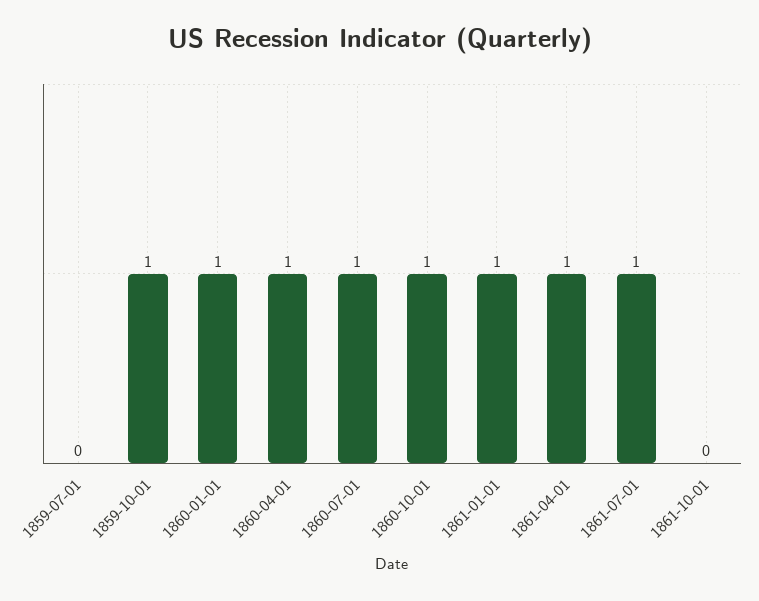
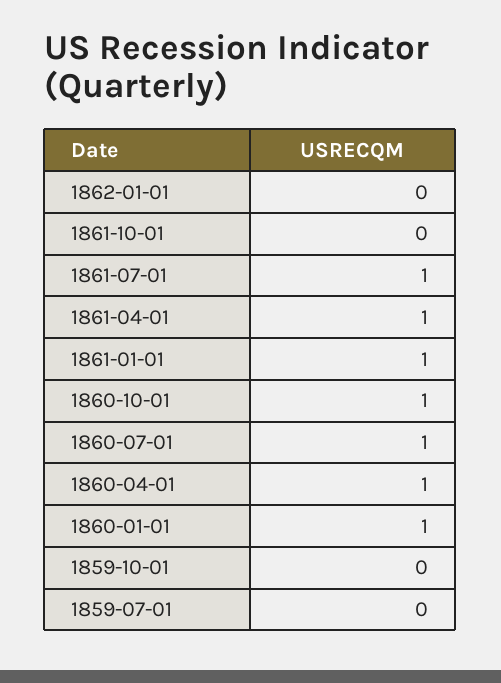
1859-10-01: 1 -> 0
1862-01-01: none -> 0

